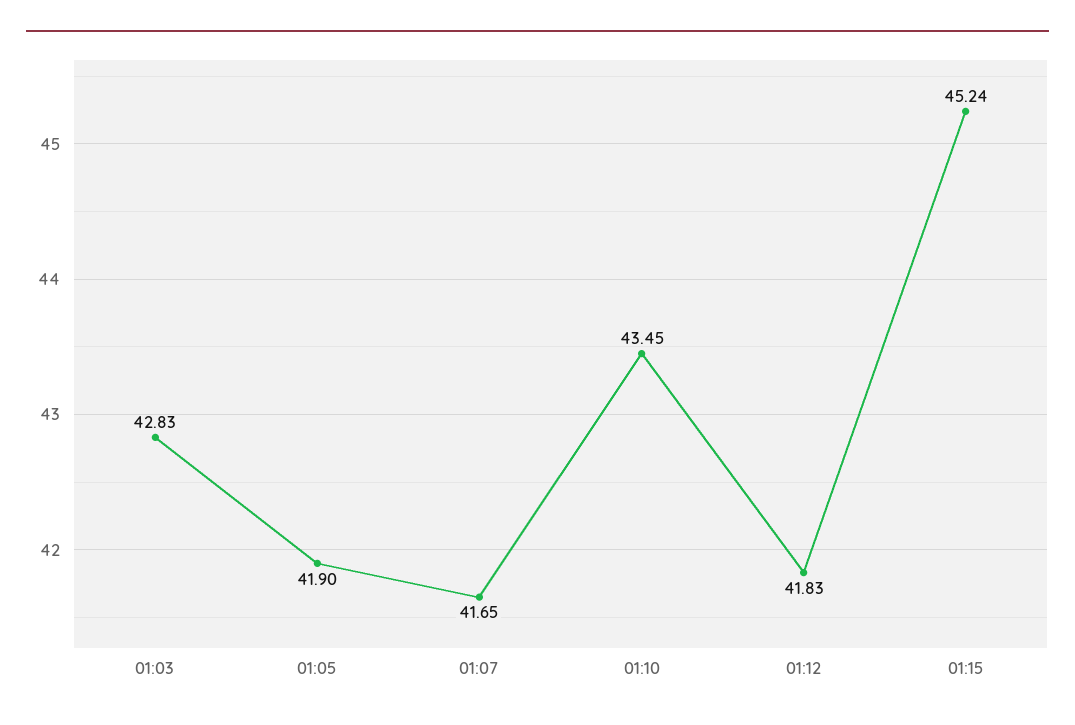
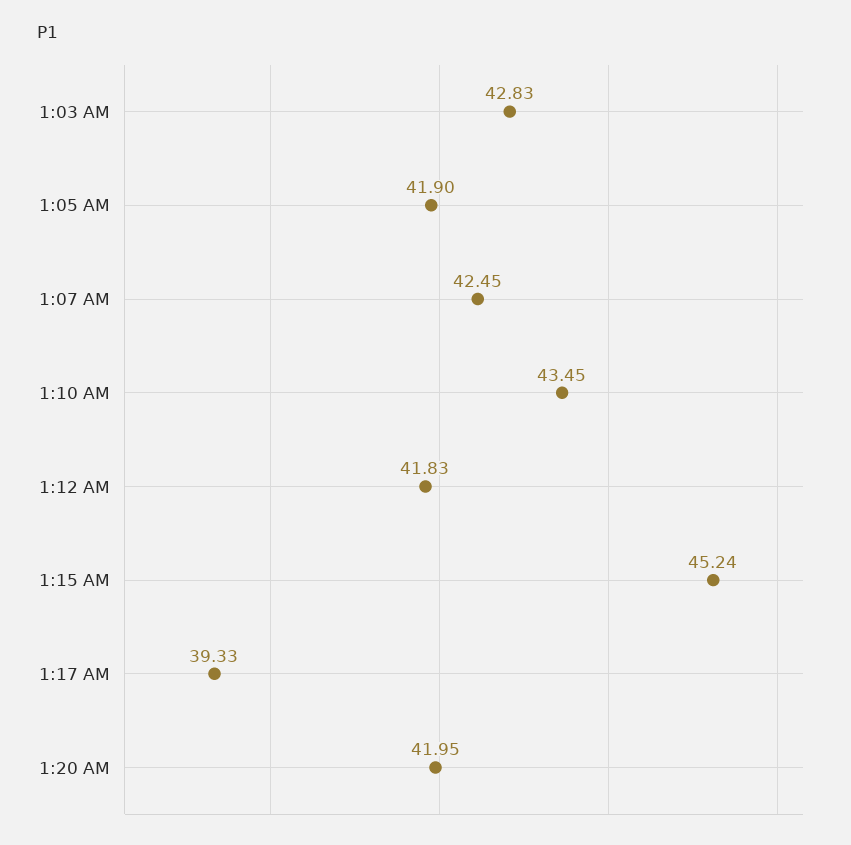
01:07: 41.65 -> 42.45
1:17 AM: none -> 39.33
1:20 AM: none -> 41.95

